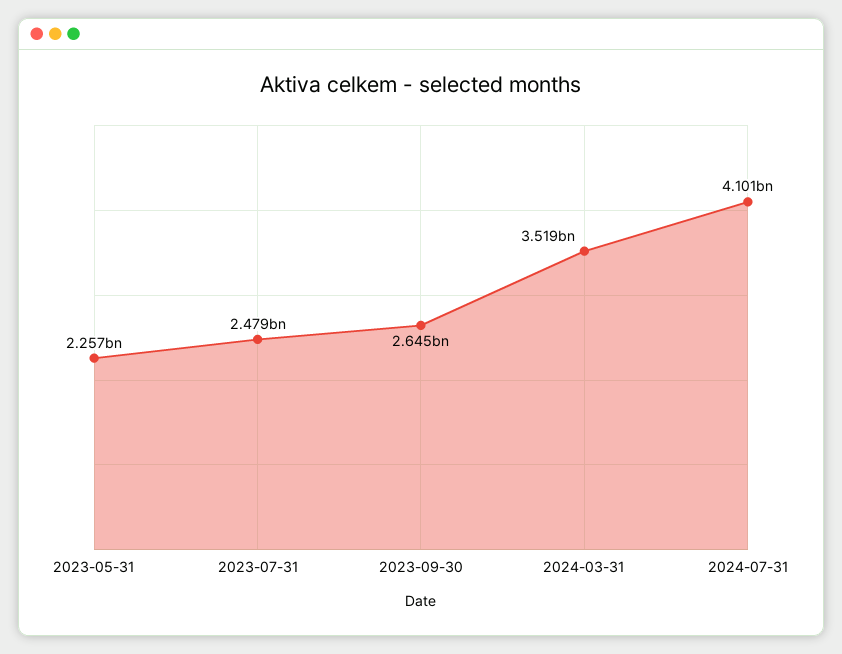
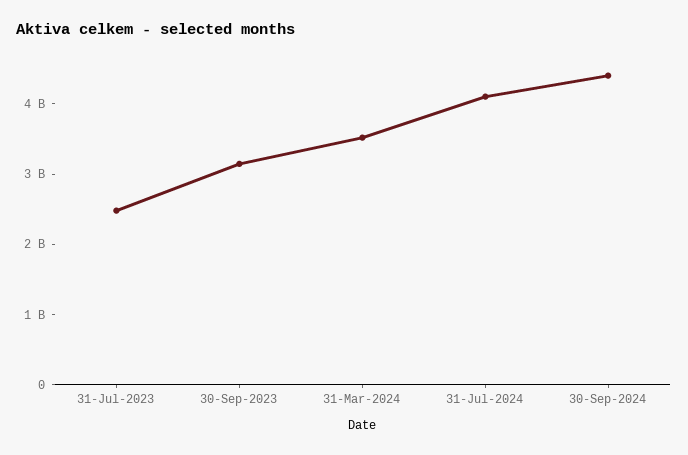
2023-05-31: 2257000000 -> none
2023-09-30: 2645000000 -> 3200000000
30-Sep-2024: none -> 4400000000

